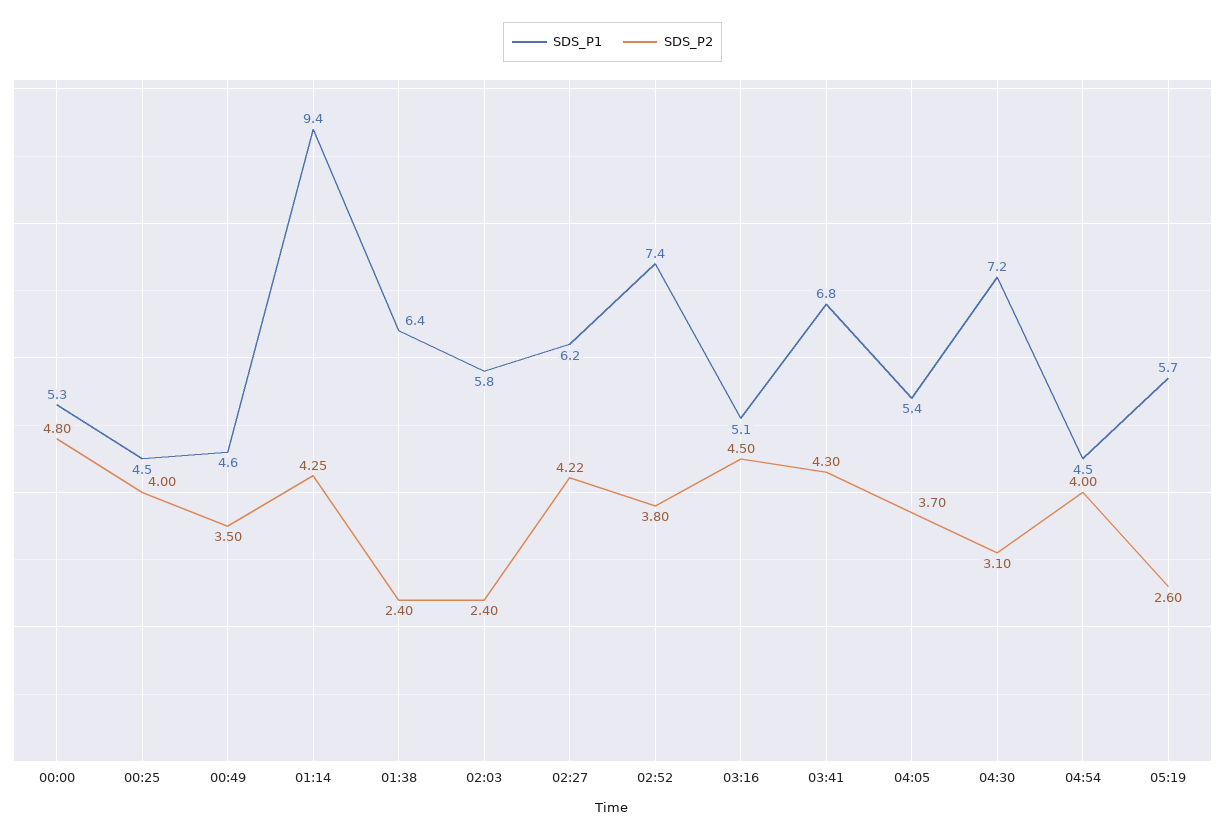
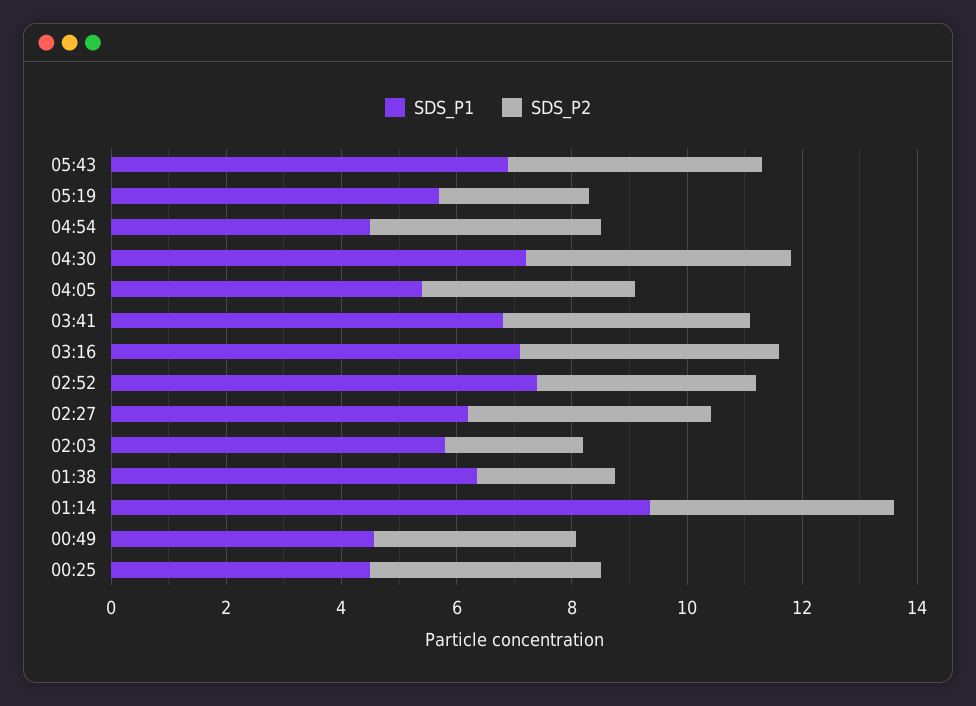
SDS_P1, 00:00: 5.3 -> none
SDS_P2, 00:00: 4.8 -> none
SDS_P1, 03:16: 5.1 -> 7
SDS_P2, 04:30: 3.1 -> 4.5
SDS_P1, 05:43: none -> 7
SDS_P2, 05:43: none -> 4.5

